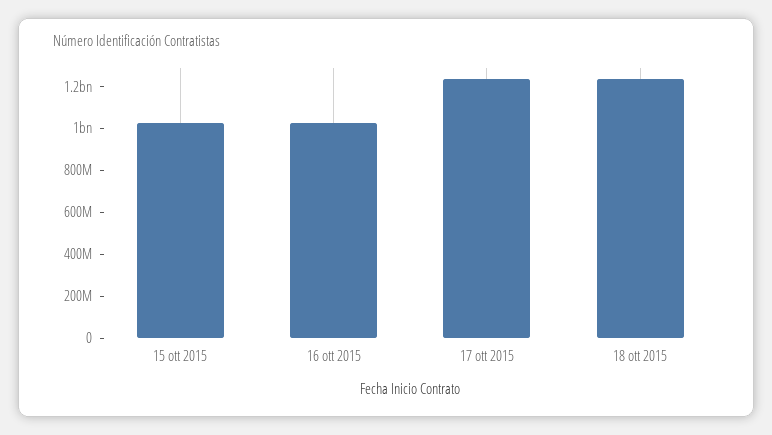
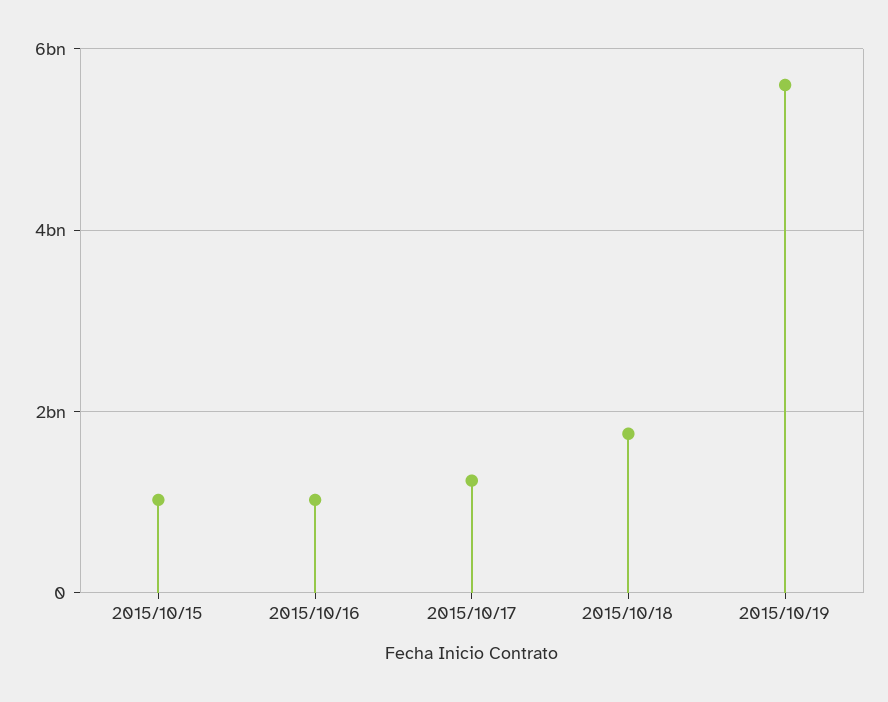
18 ott 2015: 1250000000 -> 1800000000
2015/10/19: none -> 5600000000

